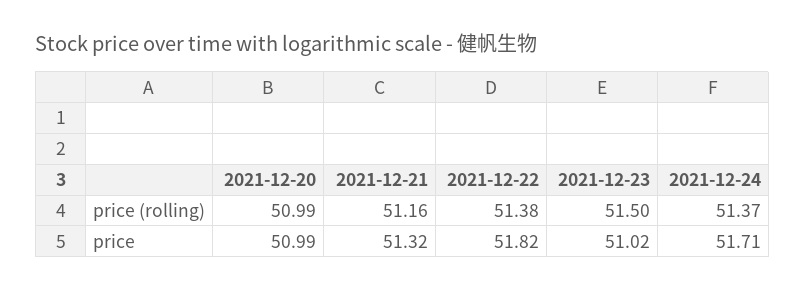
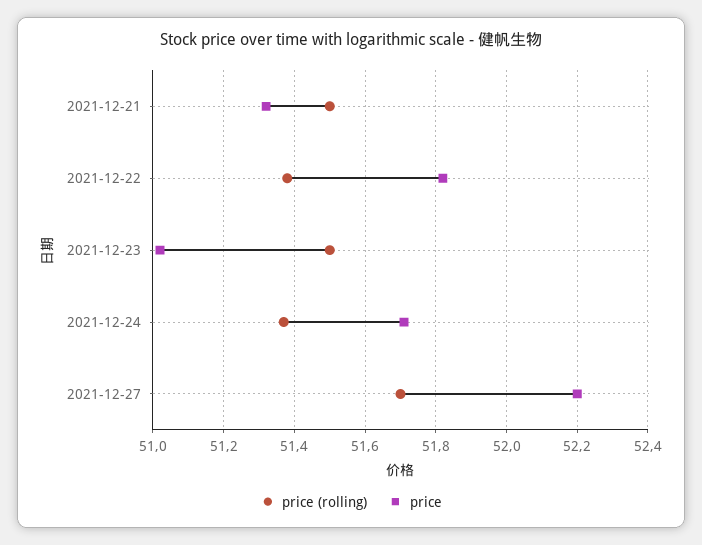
price (rolling), 2021-12-20: 50.99 -> none
price (rolling), 2021-12-21: 51.16 -> 51.5
price, 2021-12-20: 50.99 -> none
price (rolling), 2021-12-27: none -> 51.7
price, 2021-12-27: none -> 52.2

